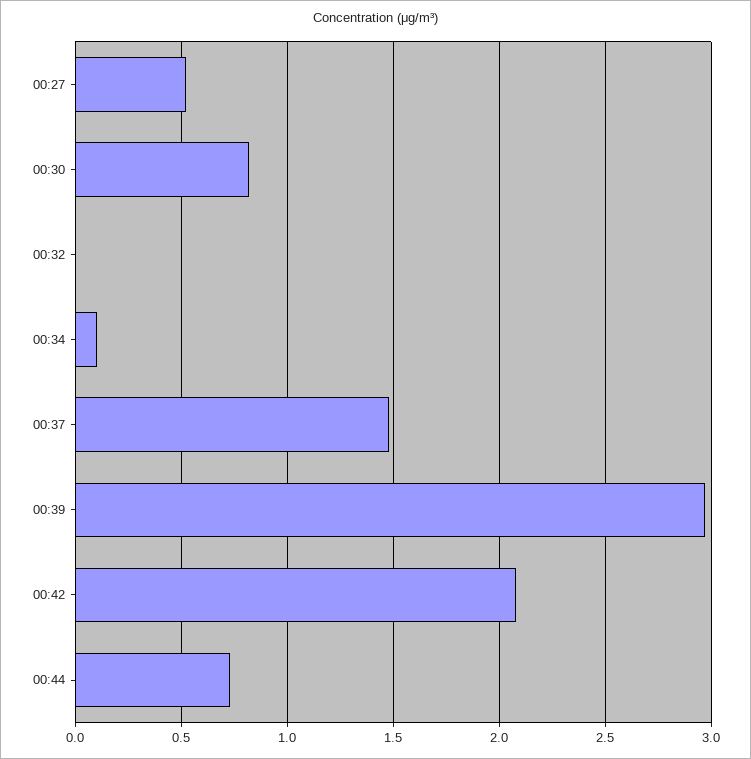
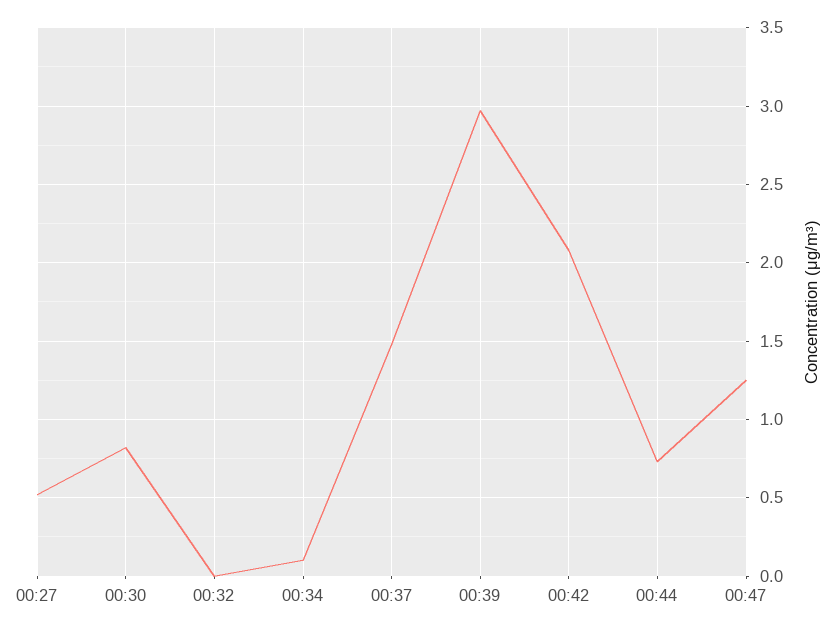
00:47: none -> 1.25

